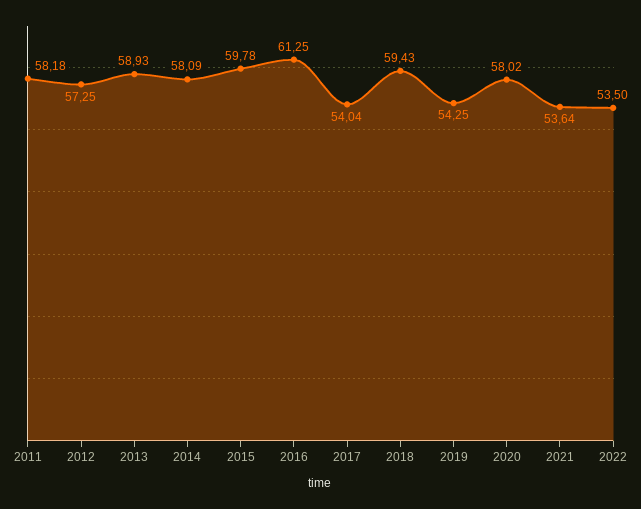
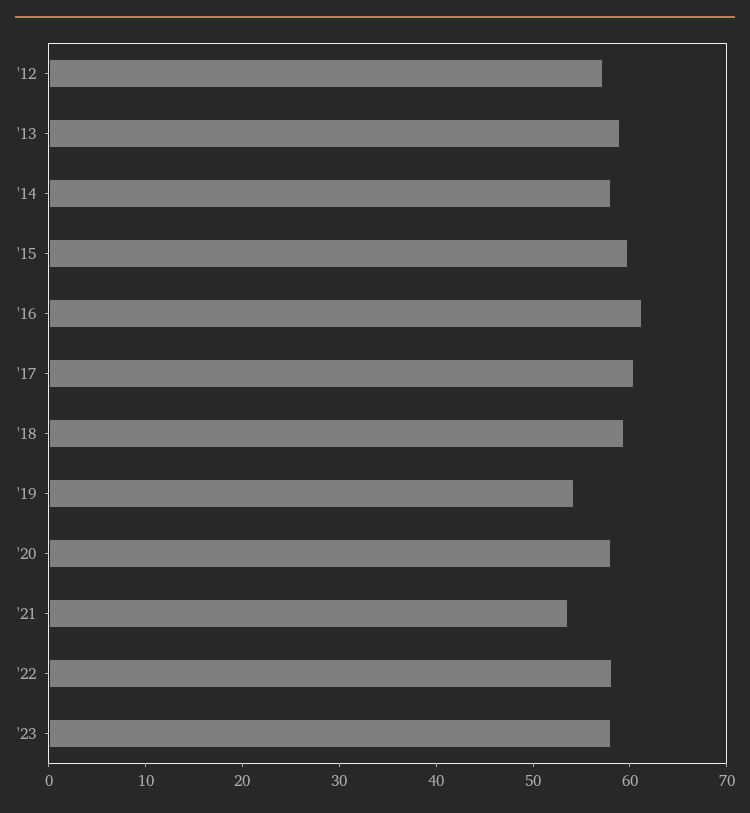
2011: 58.18 -> none
2017: 54.04 -> 60
2022: 53.5 -> 58
'23: none -> 58

